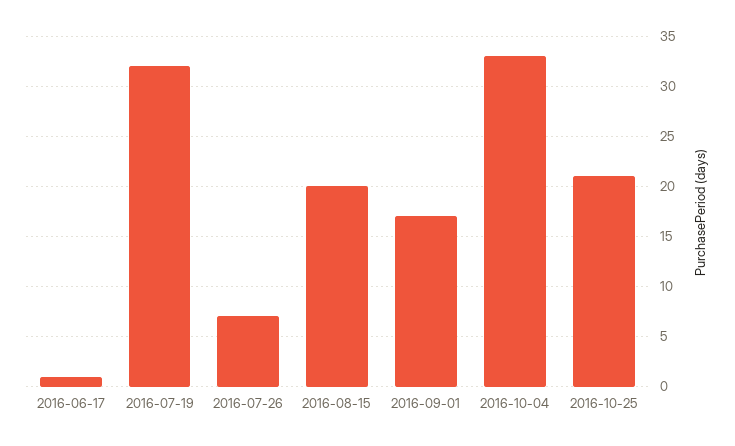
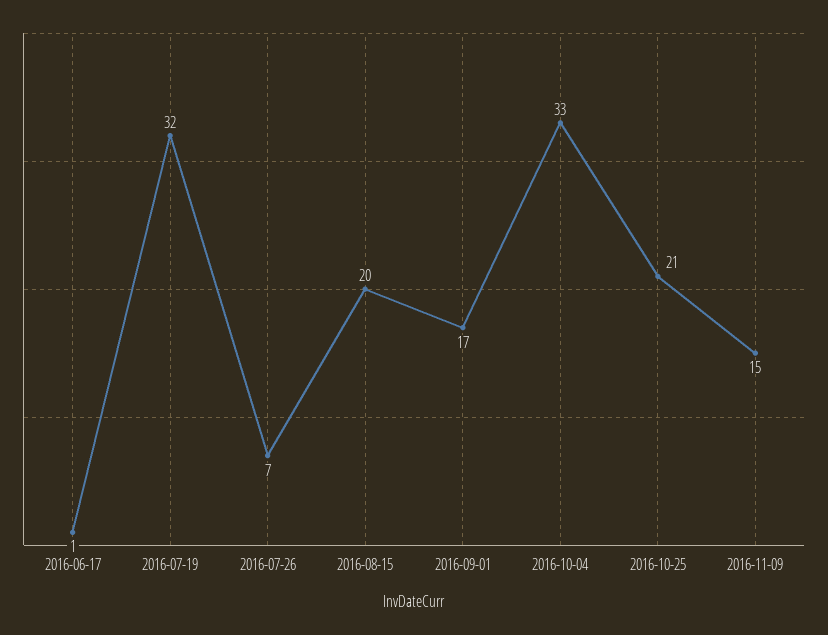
2016-11-09: none -> 15

